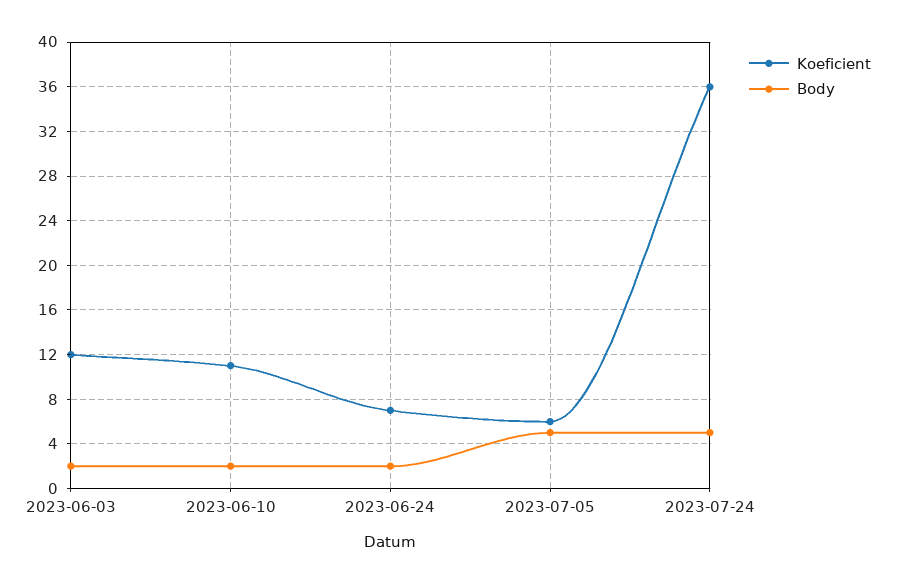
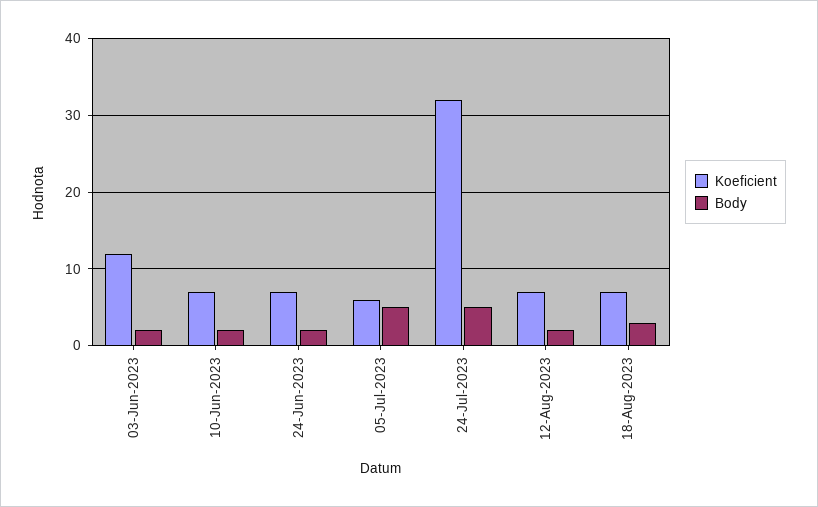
Koeficient, 2023-06-10: 11 -> 7
Koeficient, 2023-07-24: 36 -> 32
Koeficient, 12-Aug-2023: none -> 7
Body, 12-Aug-2023: none -> 2
Koeficient, 18-Aug-2023: none -> 7
Body, 18-Aug-2023: none -> 3

